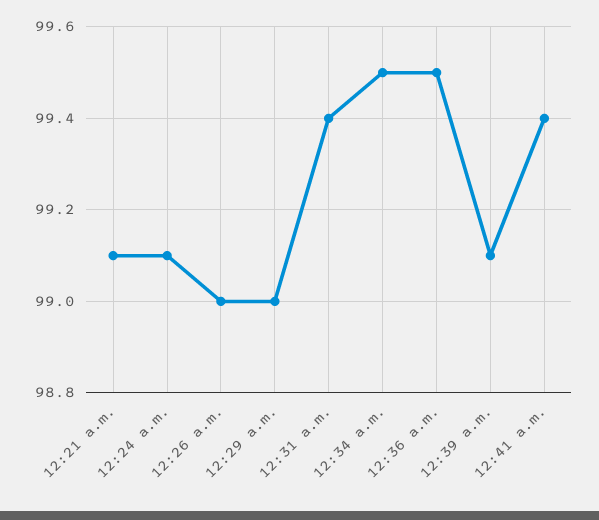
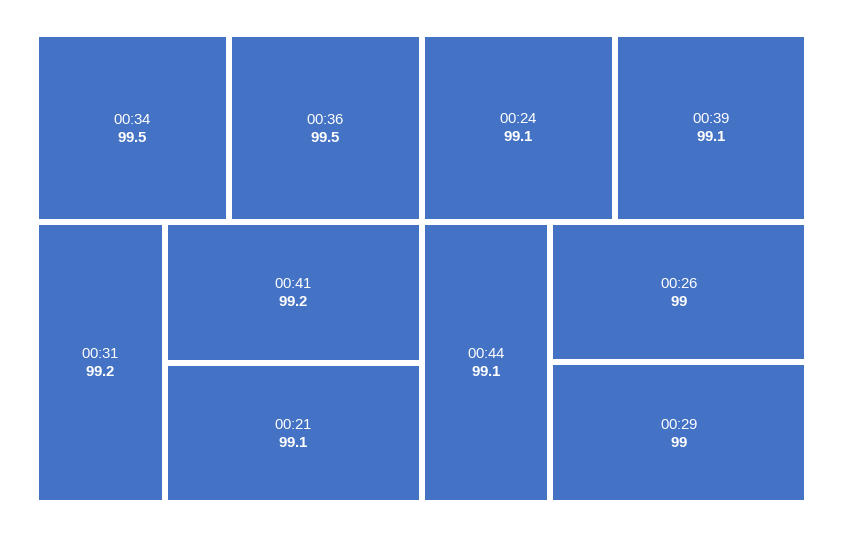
12:31 a.m.: 99.4 -> 99.2
12:41 a.m.: 99.4 -> 99.2
00:44: none -> 99.1

